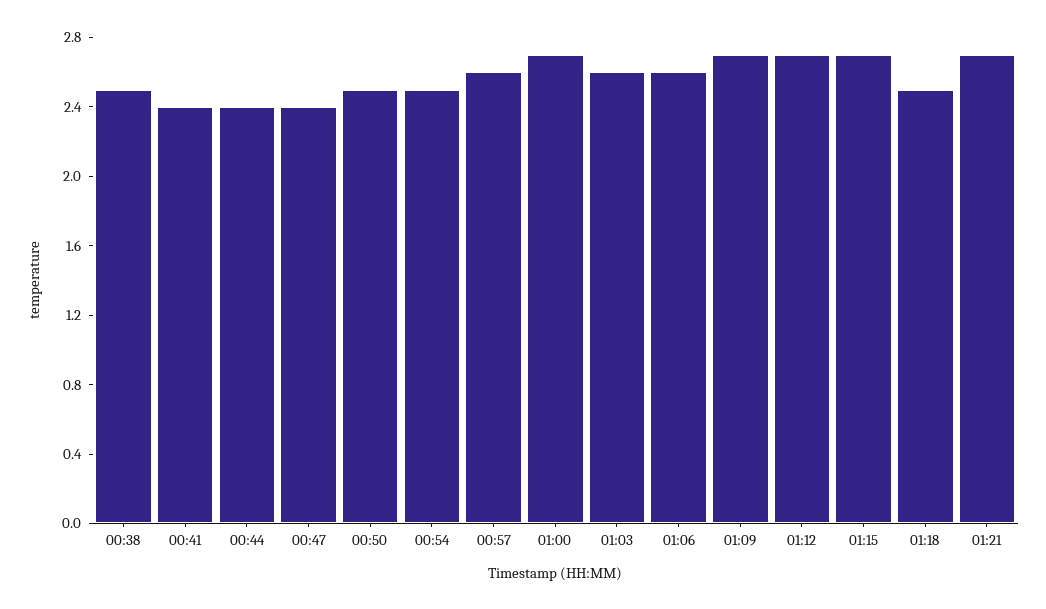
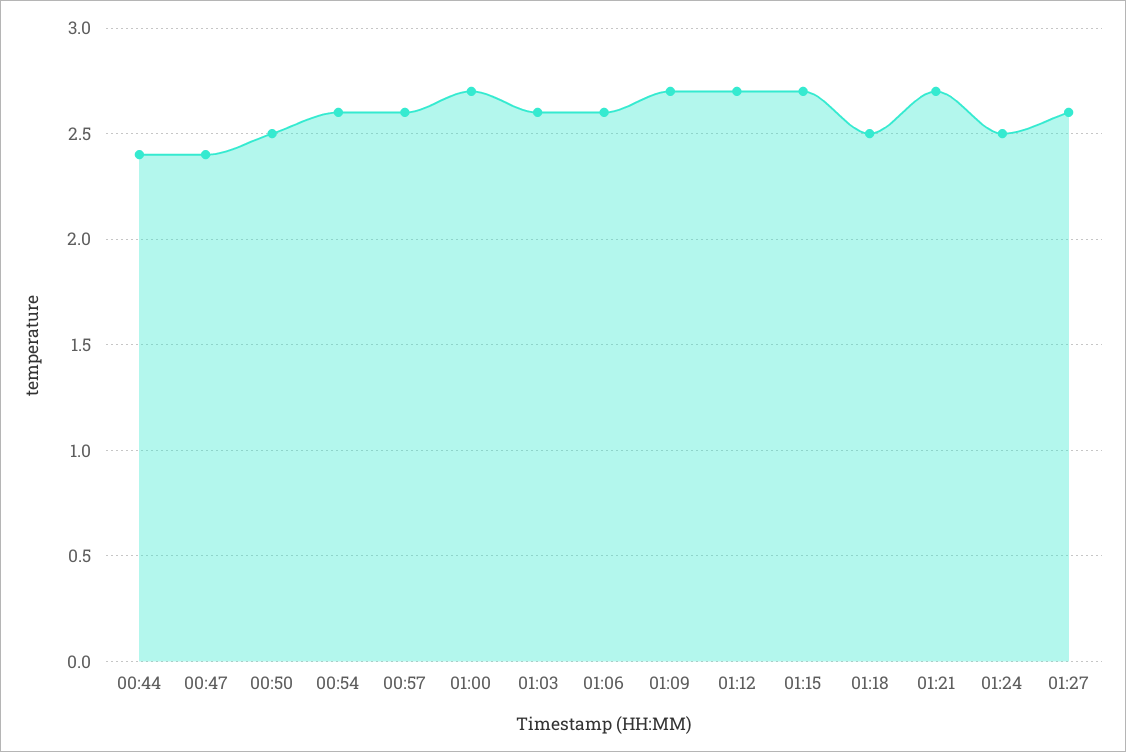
00:38: 2.5 -> none
00:41: 2.4 -> none
00:54: 2.5 -> 2.6
01:24: none -> 2.5
01:27: none -> 2.6

